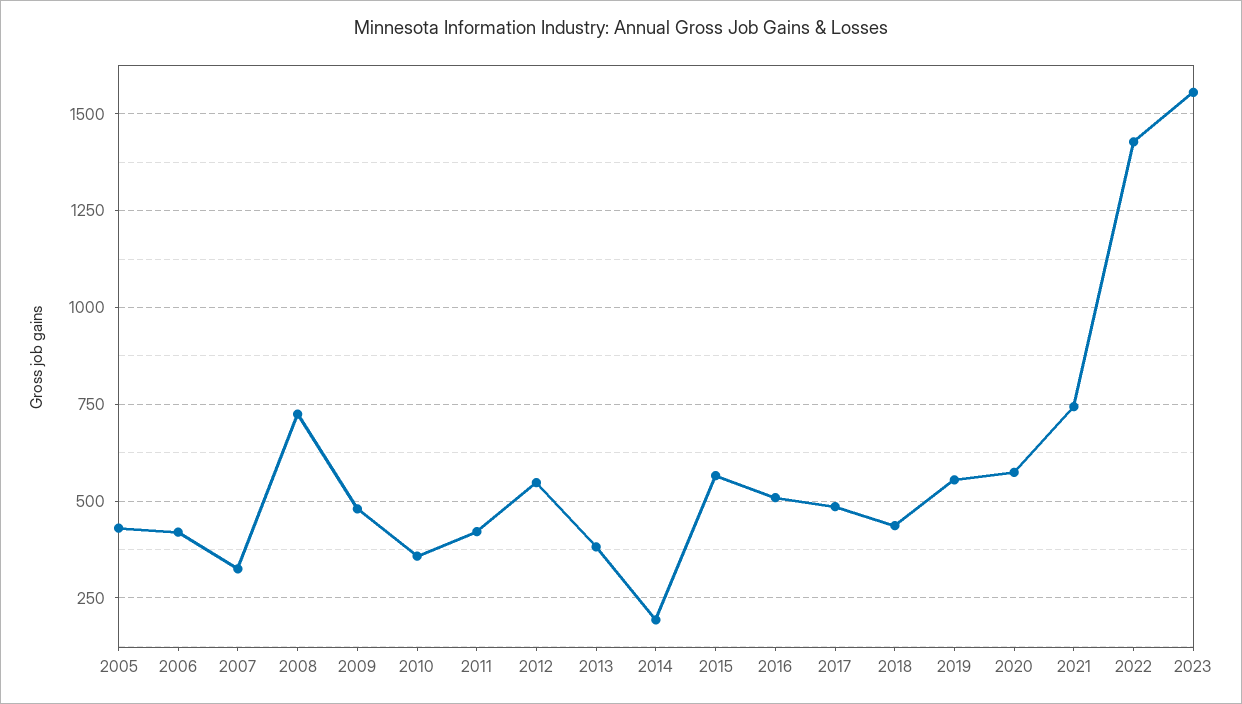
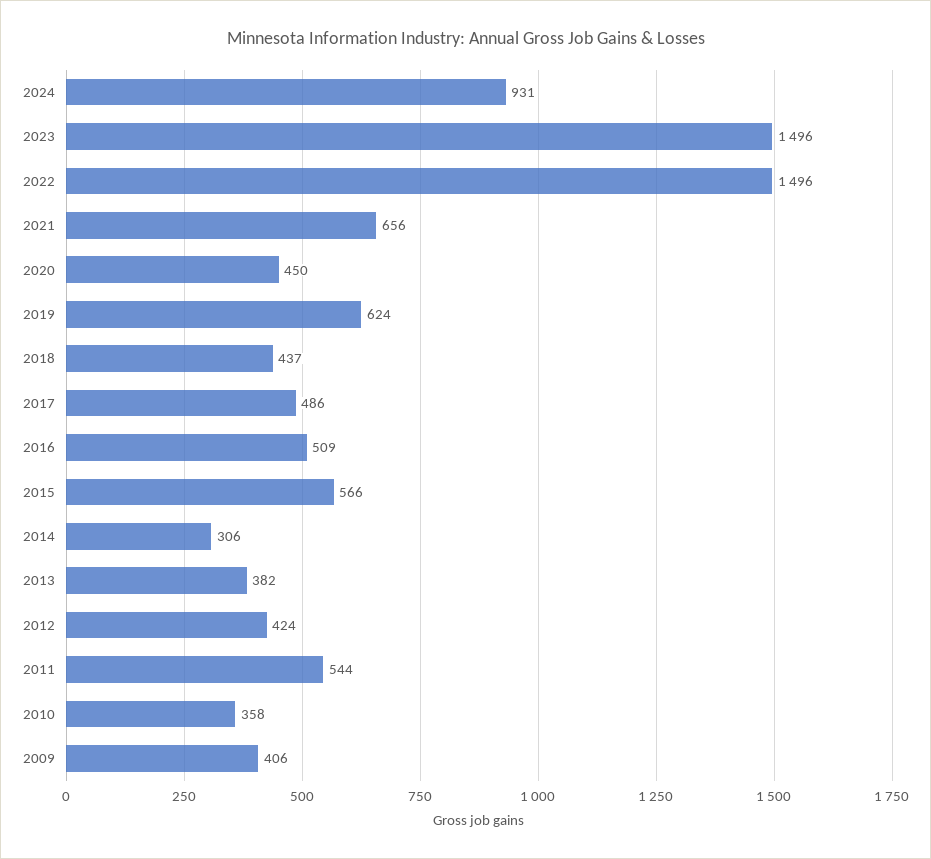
2005: 425 -> none
2006: 425 -> none
2007: 325 -> none
2008: 725 -> none
2009: 475 -> 406
2011: 425 -> 544
2012: 550 -> 424
2014: 200 -> 306
2019: 550 -> 624
2020: 575 -> 450
2021: 750 -> 656
2022: 1425 -> 1496
2023: 1550 -> 1496
2024: none -> 931

